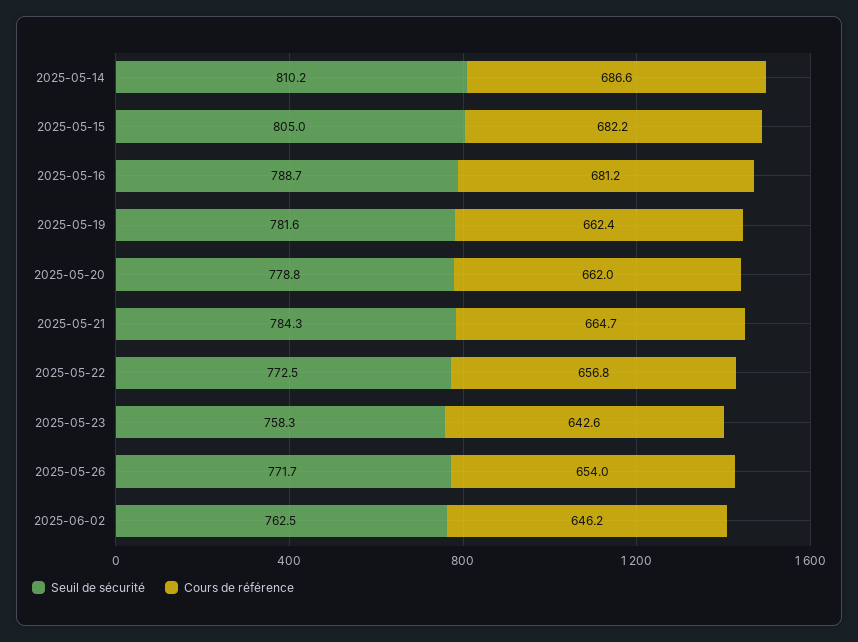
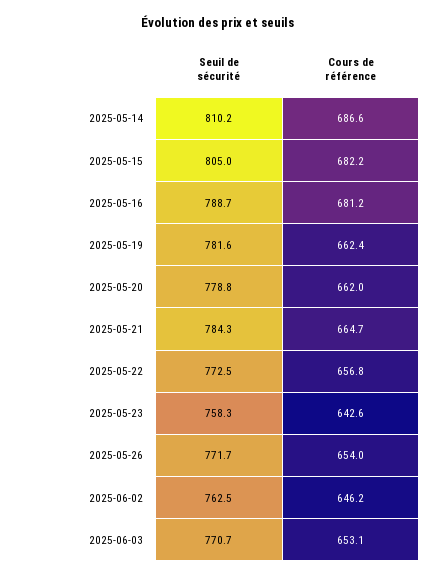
Seuil de sécurité, 2025-06-03: none -> 770.7
Cours de référence, 2025-06-03: none -> 653.1

